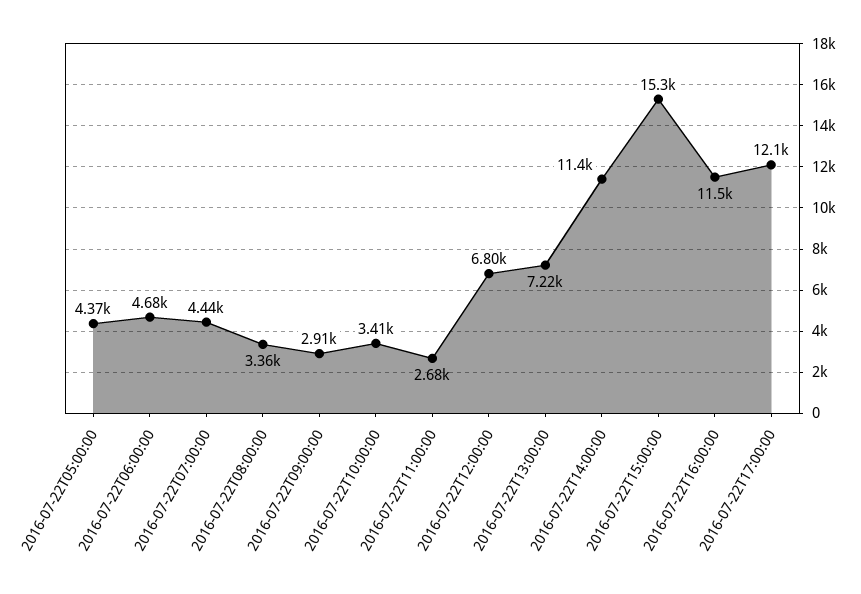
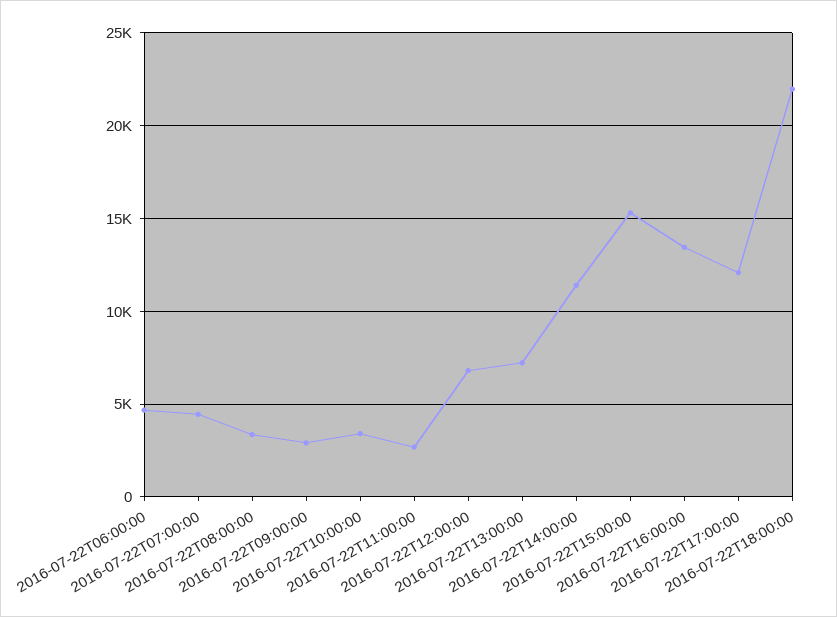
2016-07-22T05:00:00: 4370 -> none
2016-07-22T16:00:00: 11500 -> 13500
2016-07-22T18:00:00: none -> 22000

